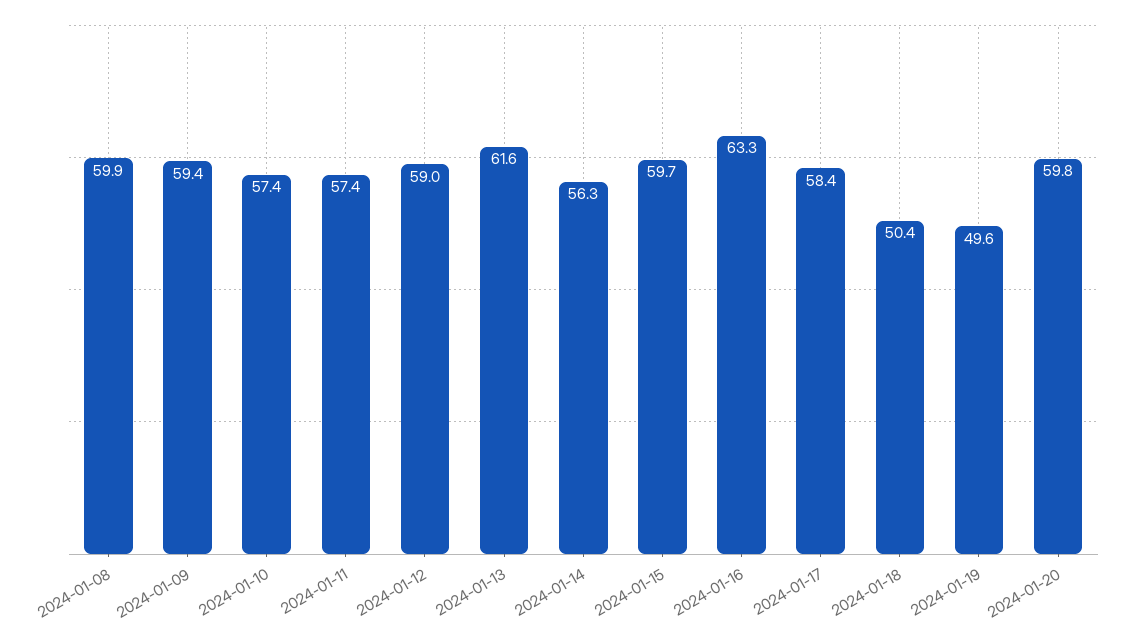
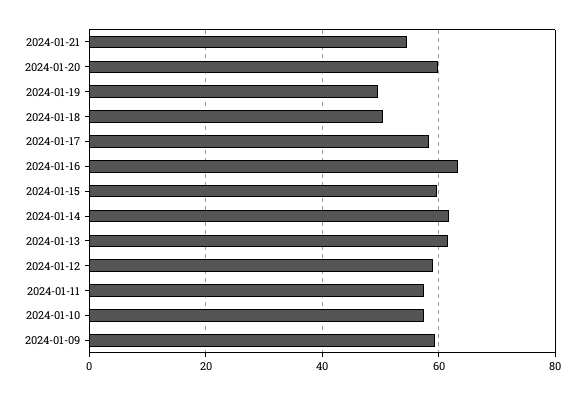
2024-01-08: 59.9 -> none
2024-01-14: 56.3 -> 62
2024-01-21: none -> 54

